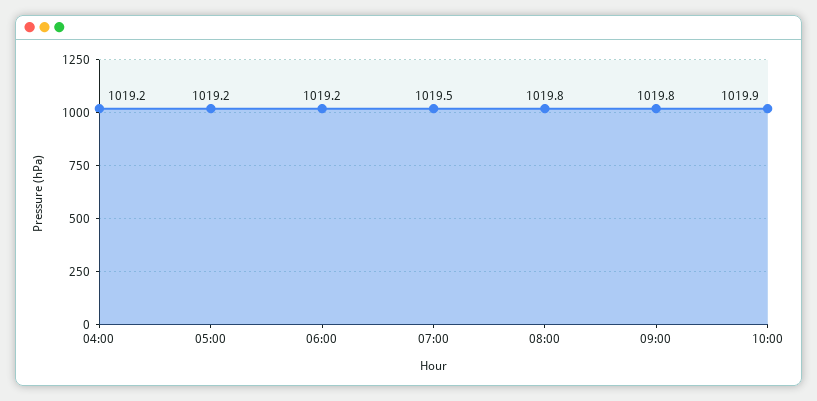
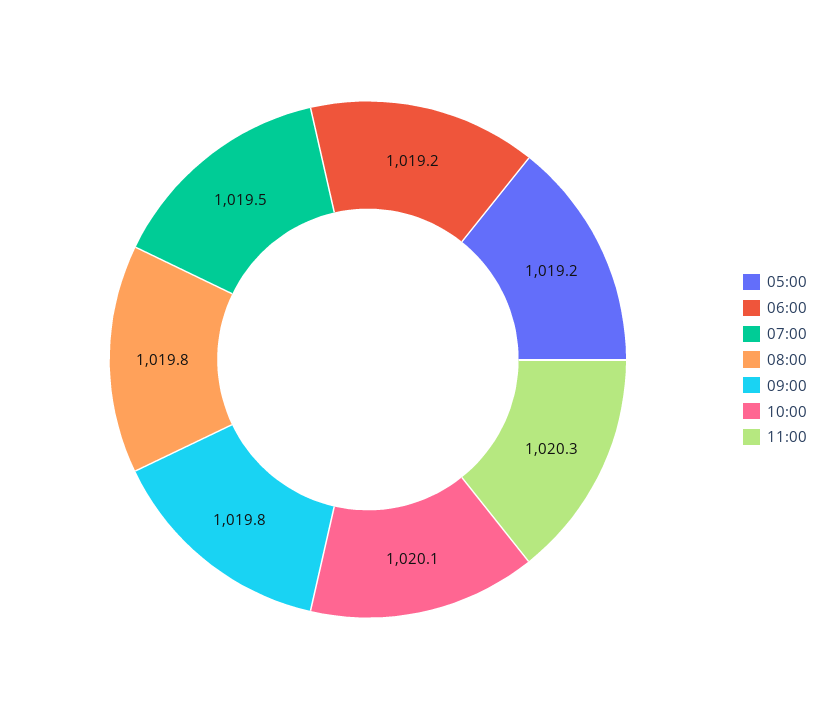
04:00: 1019.2 -> none
10:00: 1019.9 -> 1020.1
11:00: none -> 1020.3

